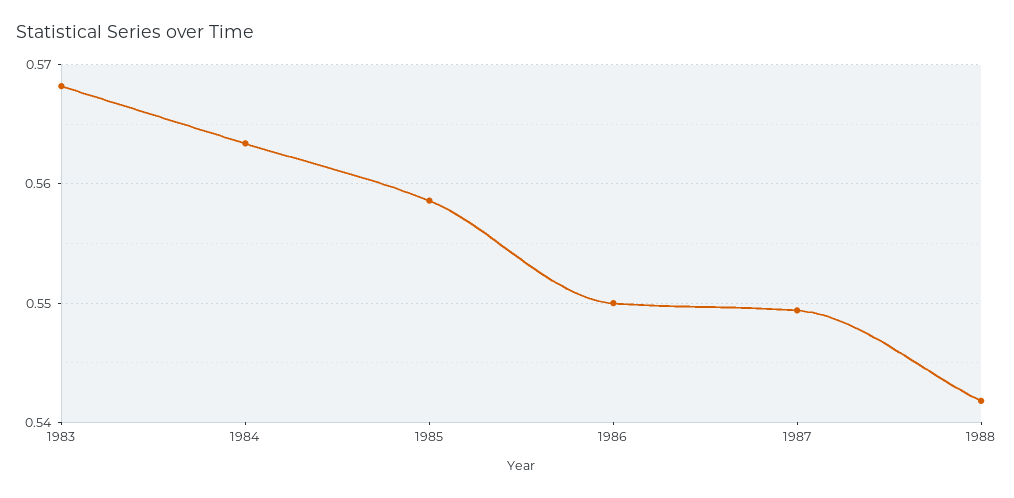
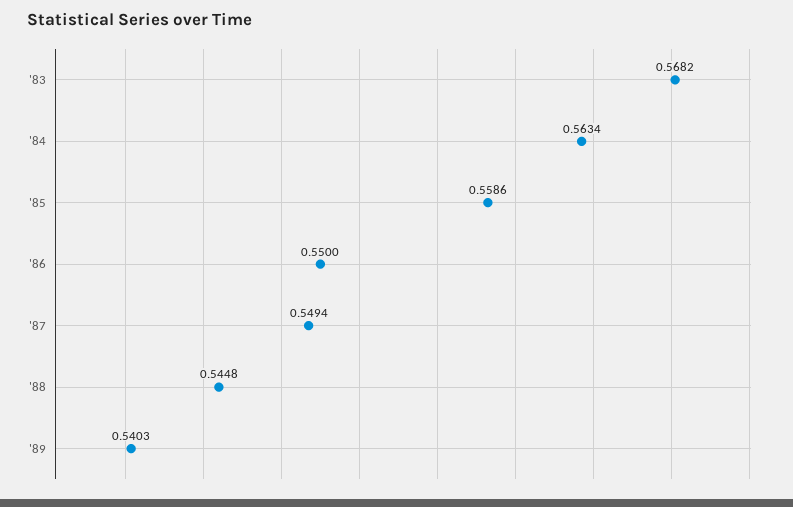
1988: 0.542 -> 0.5448
'89: none -> 0.5403

